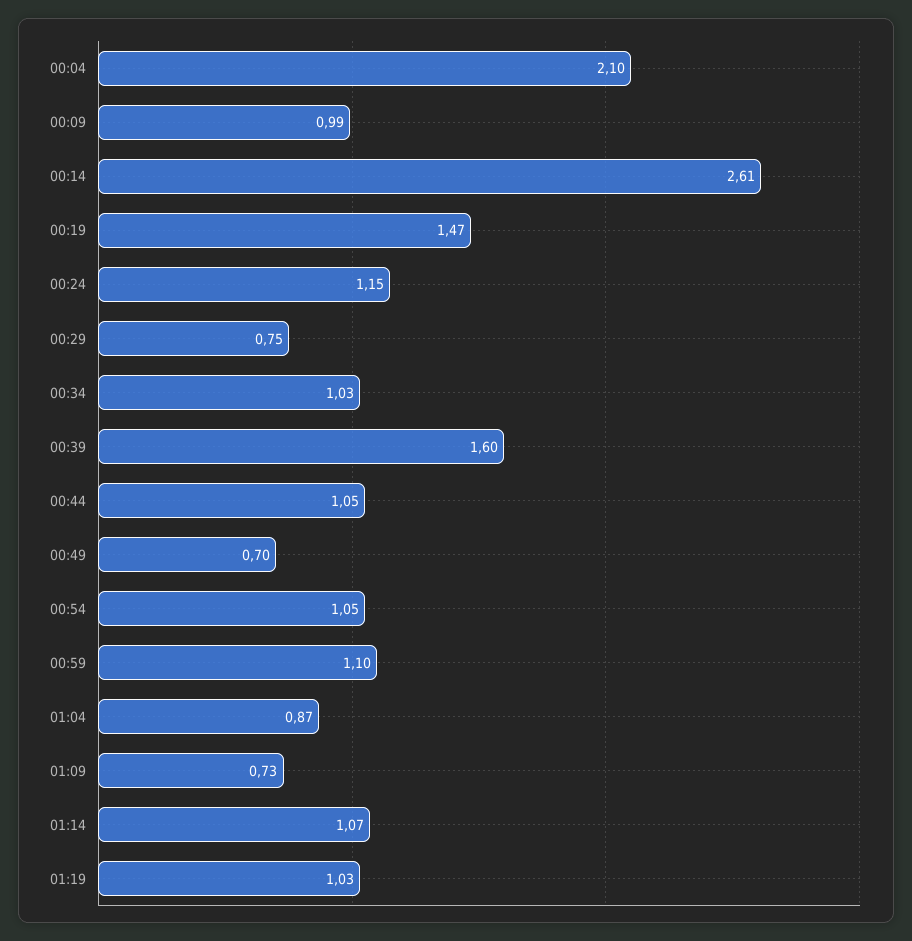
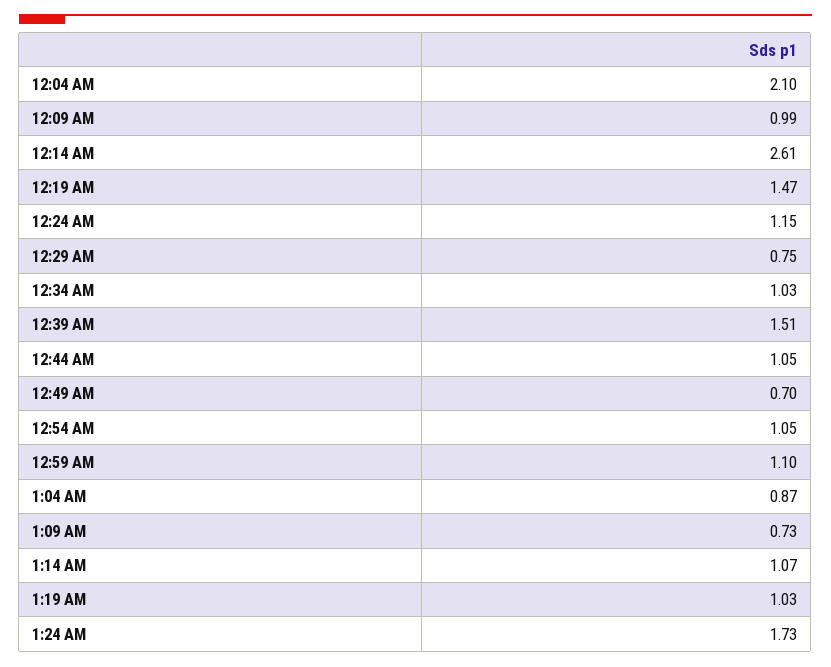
00:39: 1.6 -> 1.51
1:24 AM: none -> 1.73

